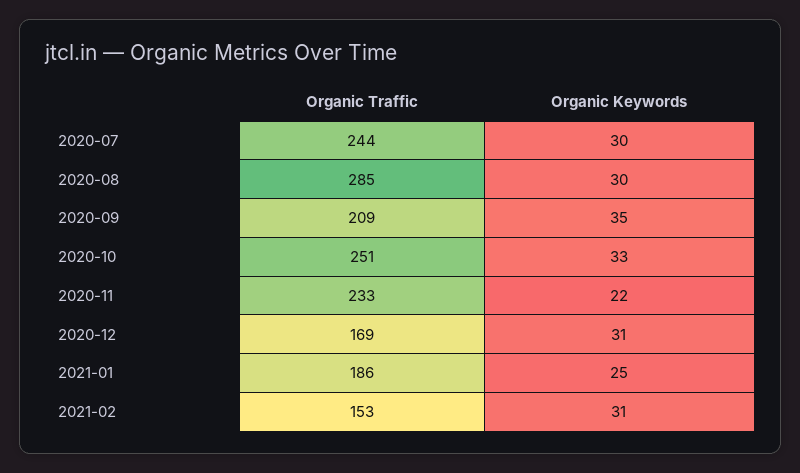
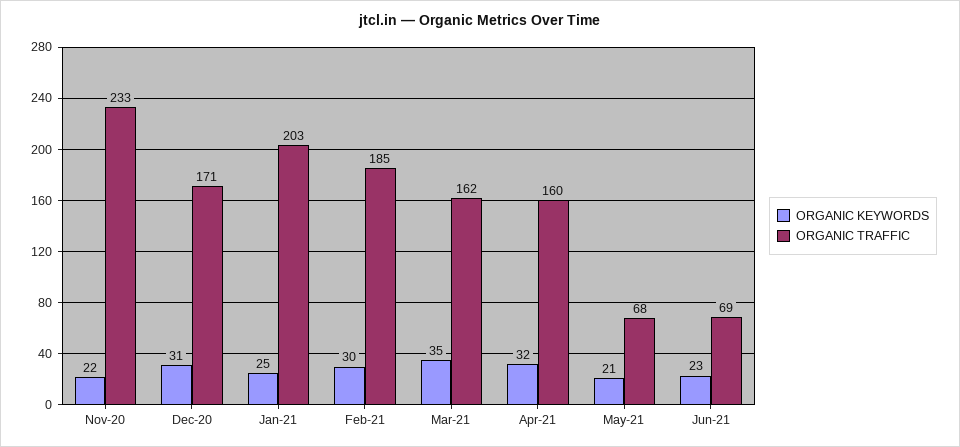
Organic Traffic, 2020-07: 244 -> none
Organic Keywords, 2020-07: 30 -> none
Organic Traffic, 2020-08: 285 -> none
Organic Keywords, 2020-08: 30 -> none
Organic Traffic, 2020-09: 209 -> none
Organic Keywords, 2020-09: 35 -> none
Organic Traffic, 2020-10: 251 -> none
Organic Keywords, 2020-10: 33 -> none
Organic Traffic, 2020-12: 169 -> 171
Organic Traffic, 2021-01: 186 -> 203
Organic Traffic, 2021-02: 153 -> 185
Organic Keywords, 2021-02: 31 -> 30
Organic Keywords, Mar-21: none -> 35
Organic Traffic, Mar-21: none -> 162
Organic Keywords, Apr-21: none -> 32
Organic Traffic, Apr-21: none -> 160
Organic Keywords, May-21: none -> 21
Organic Traffic, May-21: none -> 68
Organic Keywords, Jun-21: none -> 23
Organic Traffic, Jun-21: none -> 69

